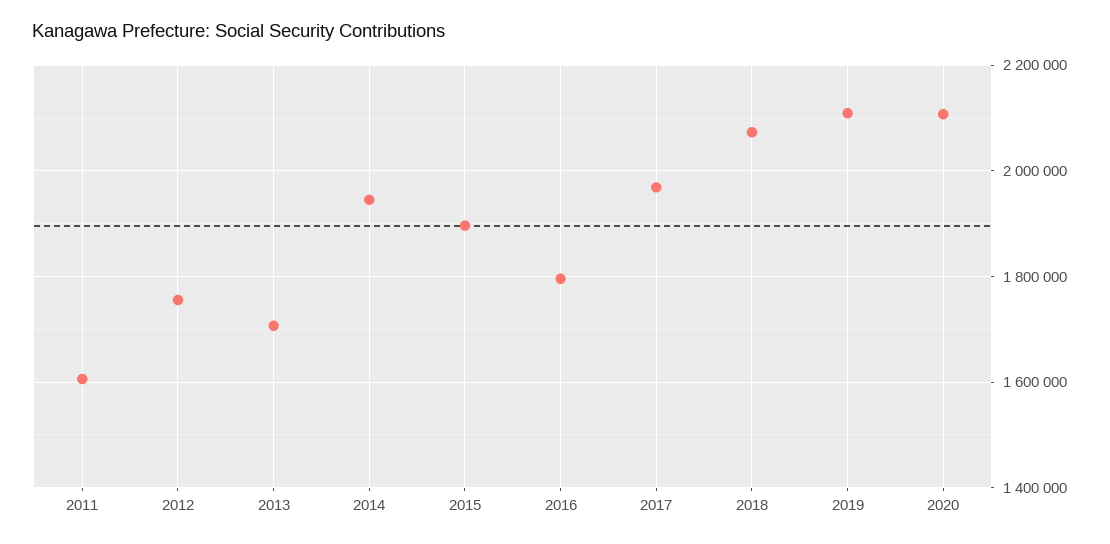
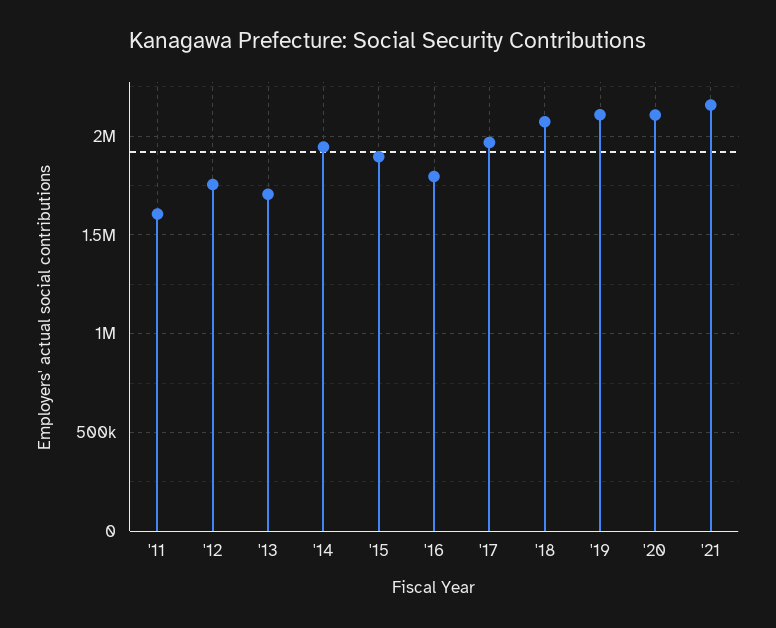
'21: none -> 2150000

